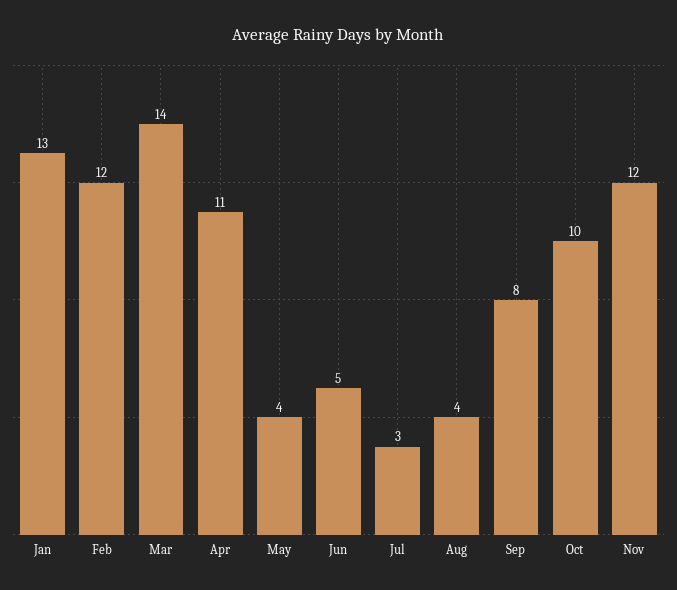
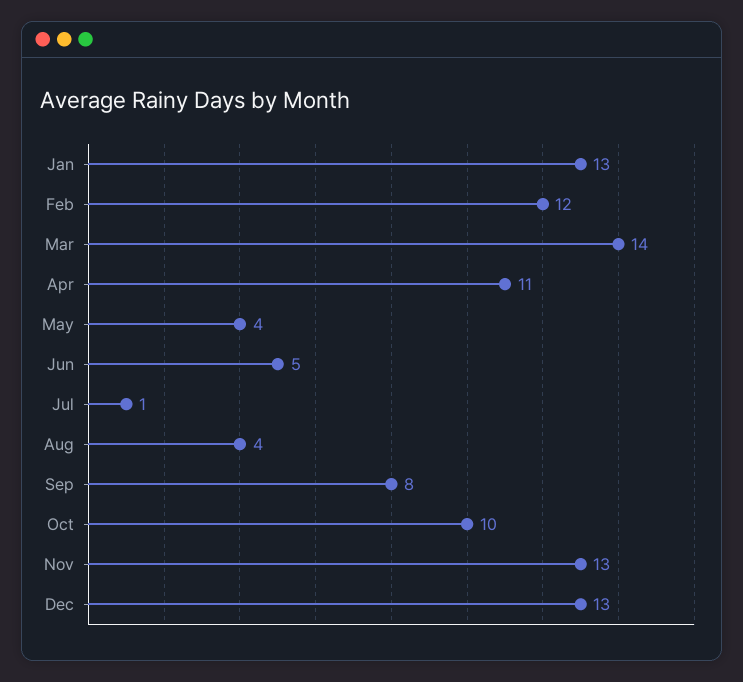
Jul: 3 -> 1
Nov: 12 -> 13
Dec: none -> 13

